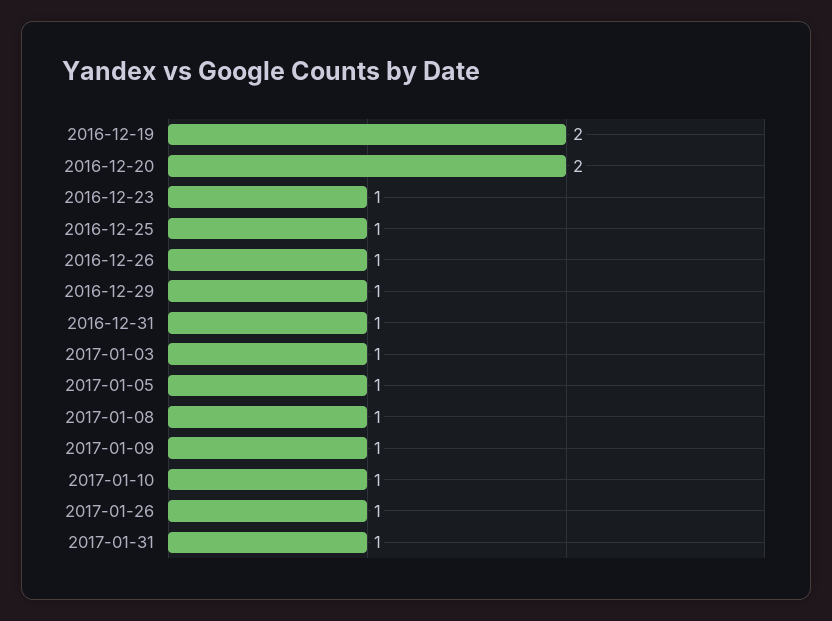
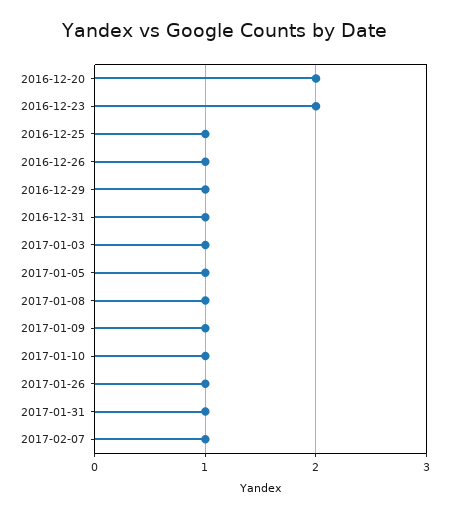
2016-12-19: 2 -> none
2016-12-23: 1 -> 2
2017-02-07: none -> 1

